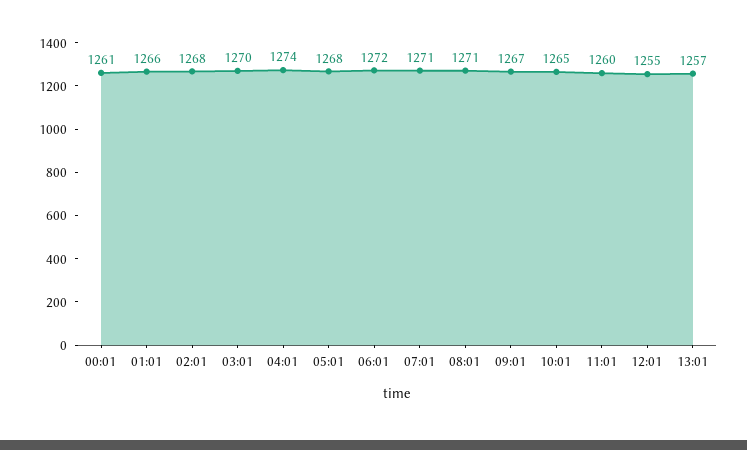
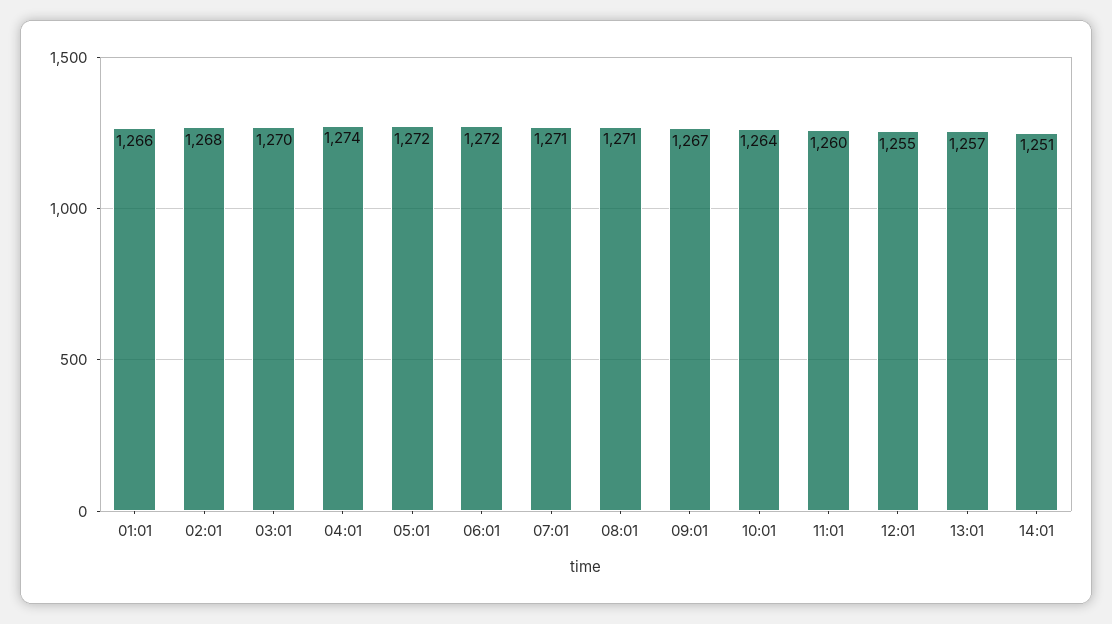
00:01: 1261 -> none
05:01: 1268 -> 1272
10:01: 1265 -> 1264
14:01: none -> 1251

